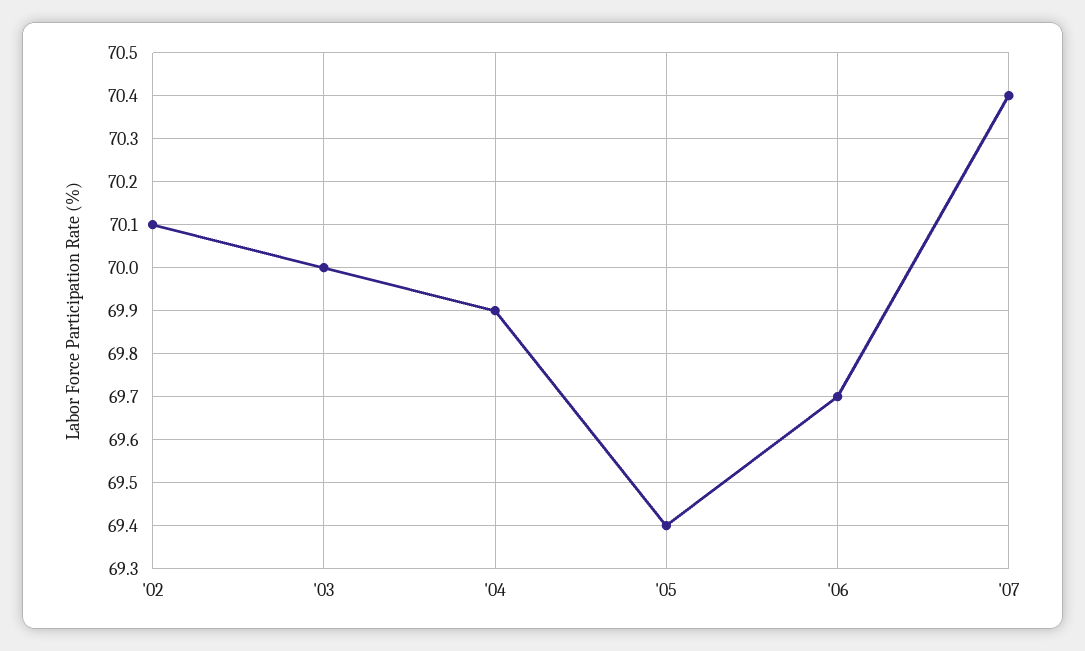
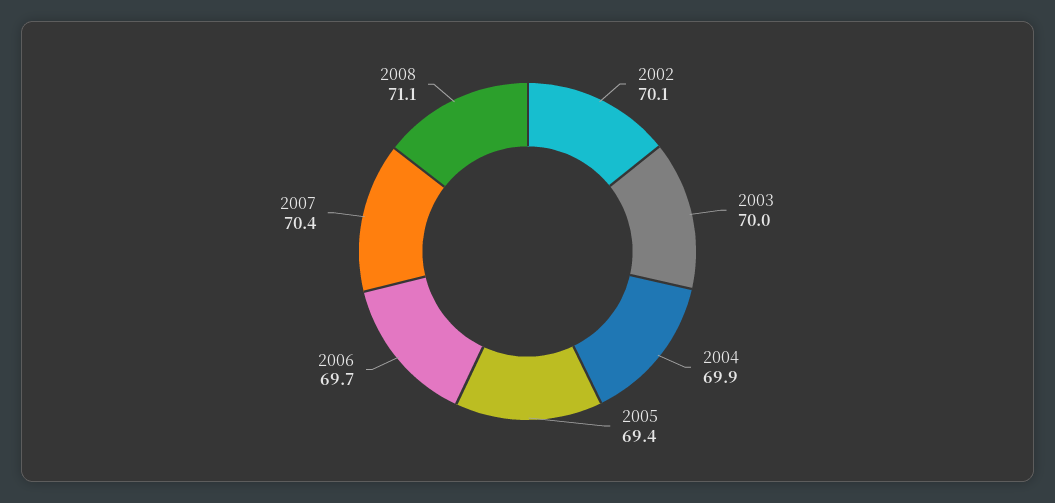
2008: none -> 71.1

